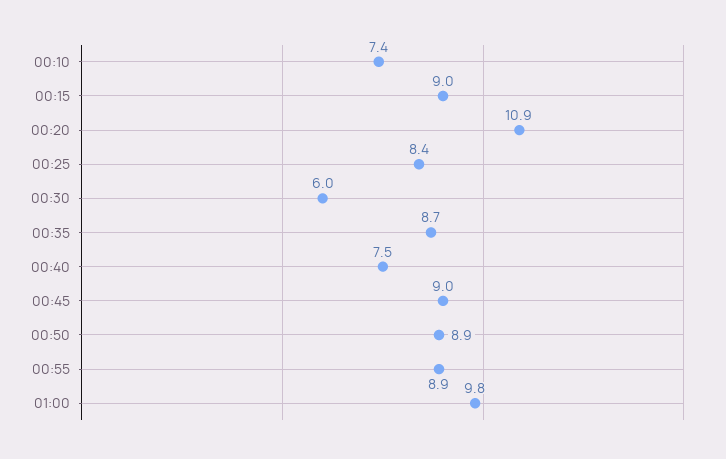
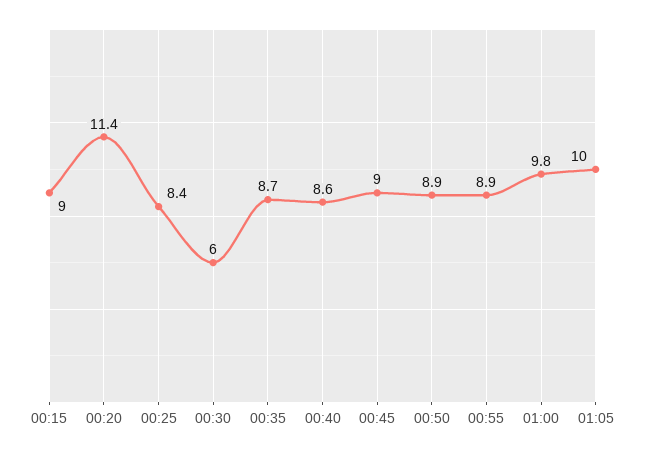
00:10: 7.4 -> none
00:20: 10.9 -> 11.4
00:40: 7.5 -> 8.6
01:05: none -> 10

